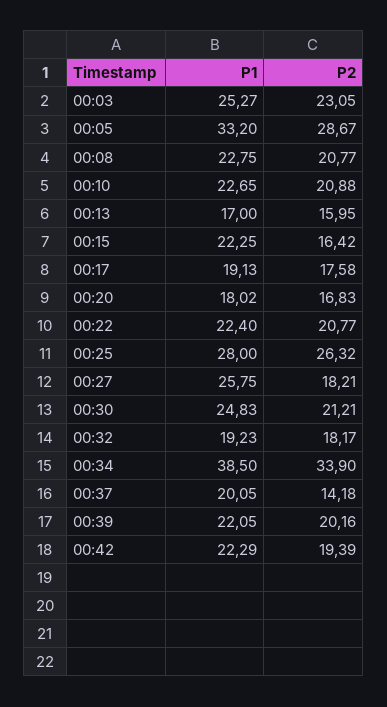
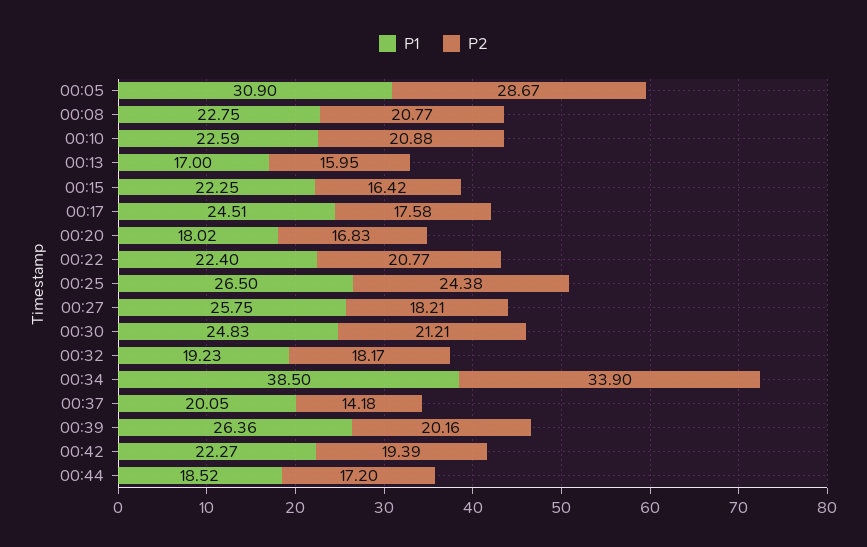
P1, 00:03: 25.27 -> none
P2, 00:03: 23.05 -> none
P1, 00:05: 33.2 -> 30.9
P1, 00:10: 22.65 -> 22.59
P1, 00:17: 19.13 -> 24.51
P1, 00:25: 28 -> 26.5
P2, 00:25: 26.32 -> 24.38
P1, 00:39: 22.05 -> 26.36
P1, 00:42: 22.29 -> 22.27
P1, 00:44: none -> 18.52
P2, 00:44: none -> 17.2

